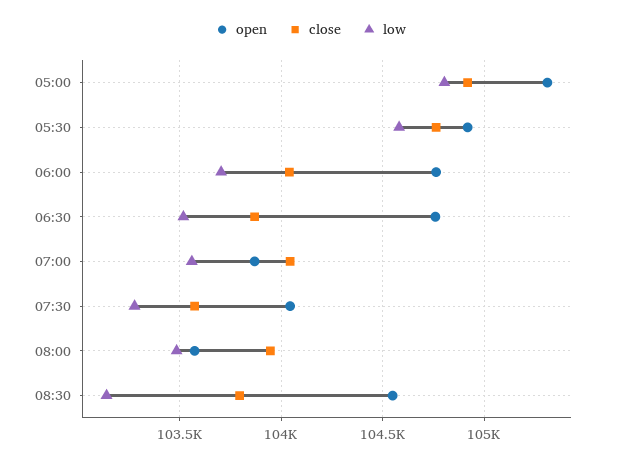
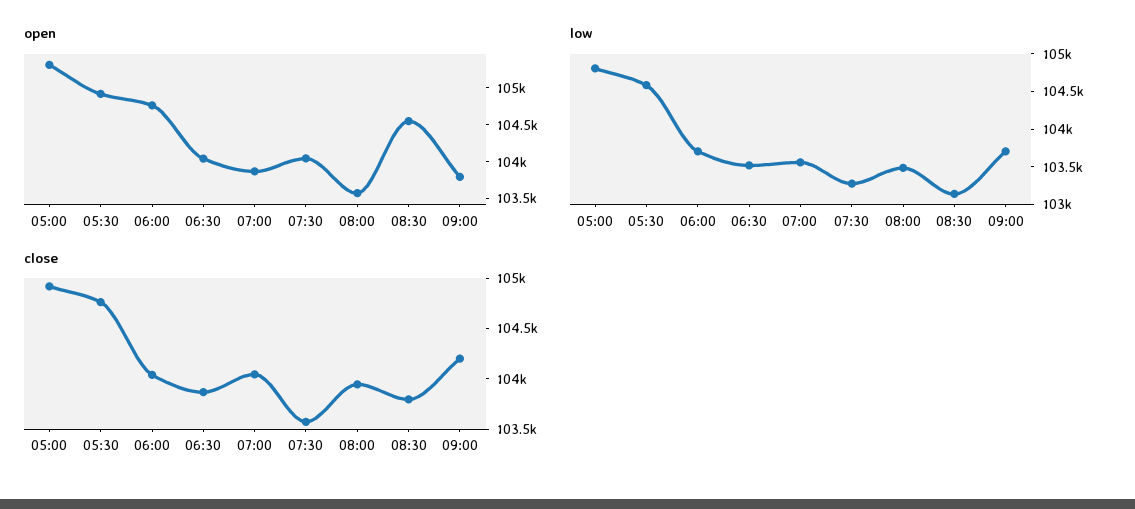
open, 06:30: 104750 -> 104000
open, 09:00: none -> 103750
low, 09:00: none -> 103750
close, 09:00: none -> 104200

